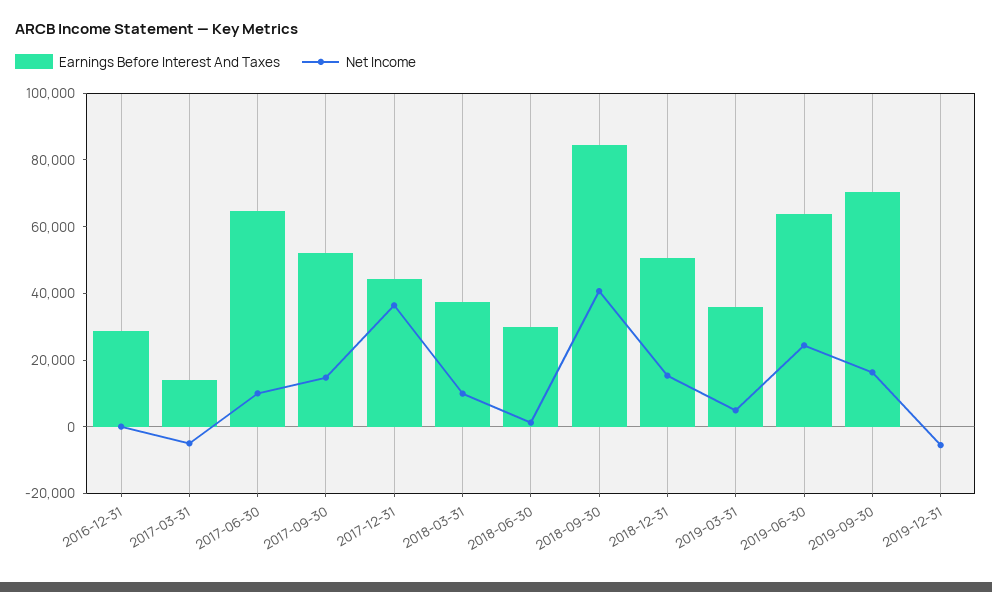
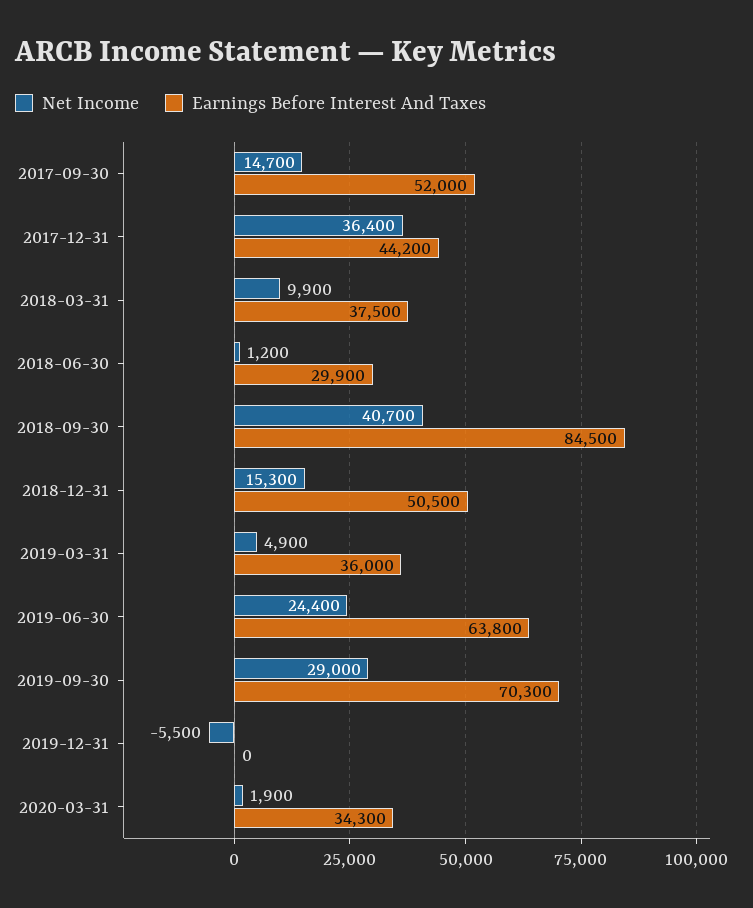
Earnings Before Interest And Taxes, 2016-12-31: 30000 -> none
Net Income, 2016-12-31: 0 -> none
Earnings Before Interest And Taxes, 2017-03-31: 15000 -> none
Net Income, 2017-03-31: -5000 -> none
Earnings Before Interest And Taxes, 2017-06-30: 65000 -> none
Net Income, 2017-06-30: 10000 -> none
Net Income, 2019-09-30: 15000 -> 29000
Net Income, 2020-03-31: none -> 1900
Earnings Before Interest And Taxes, 2020-03-31: none -> 34300

